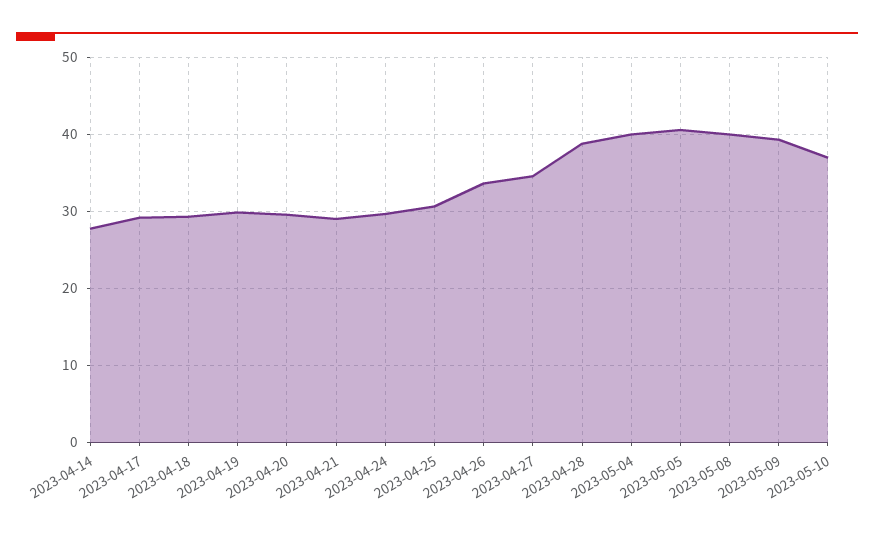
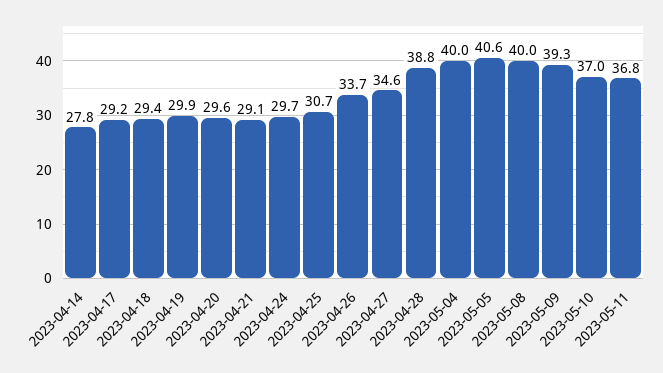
2023-05-11: none -> 36.8

